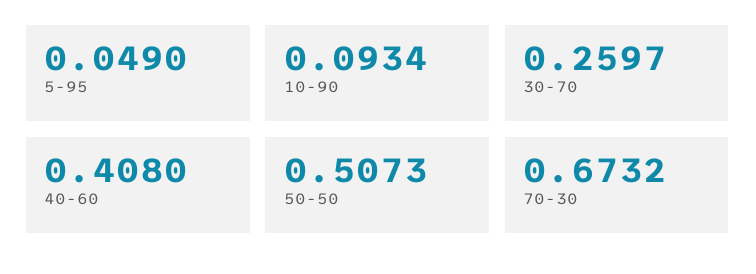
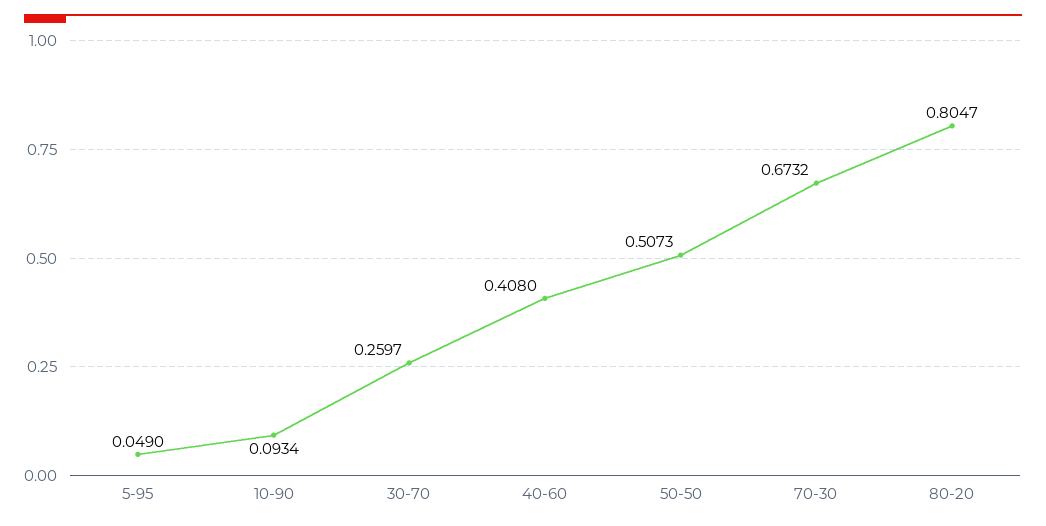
80-20: none -> 0.8047

